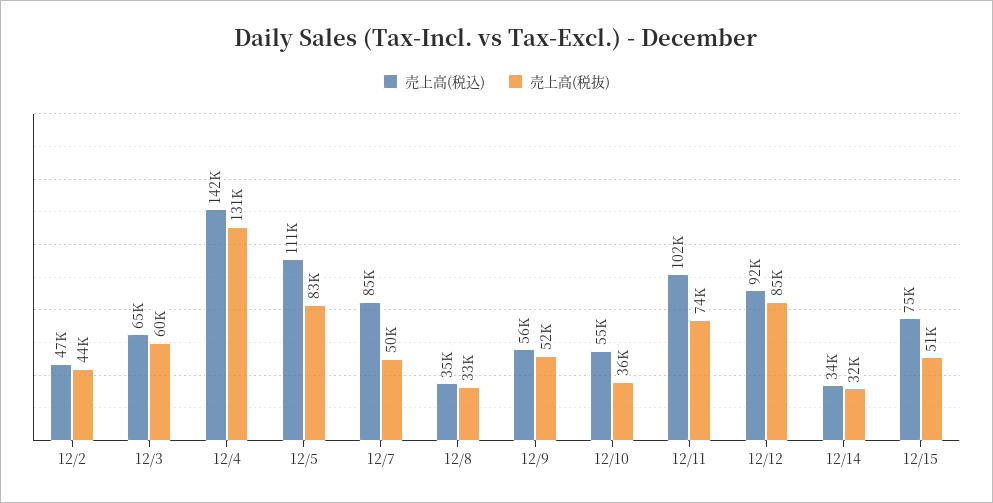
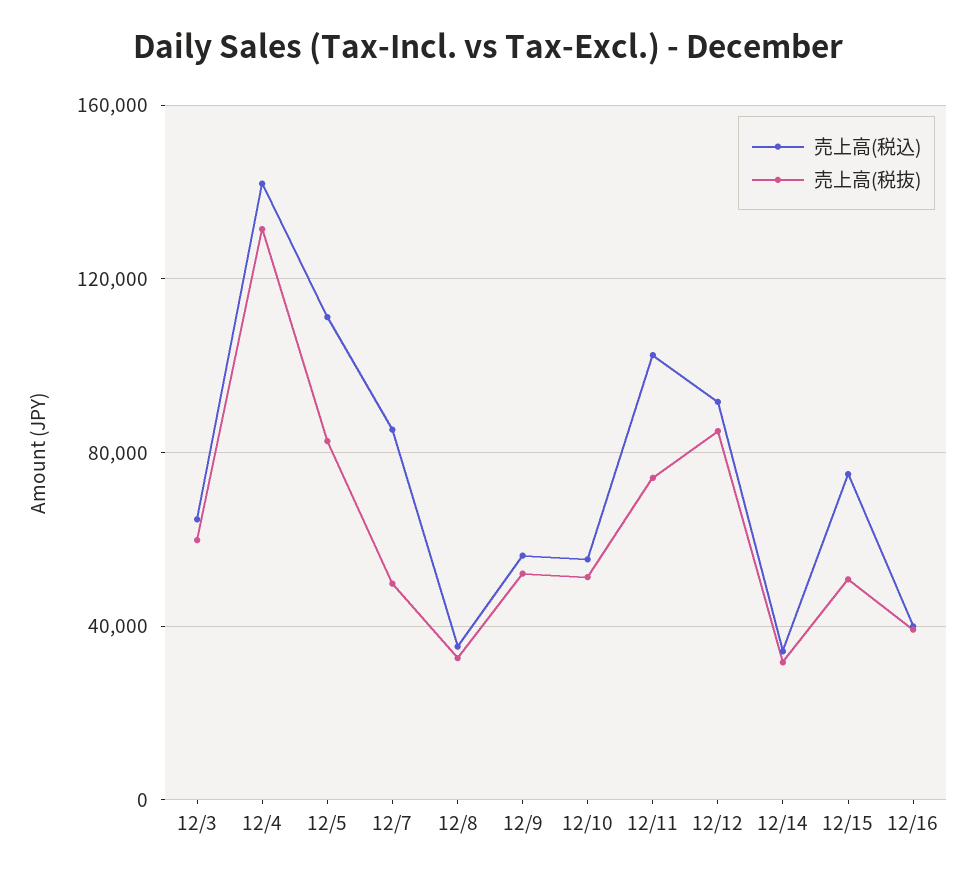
売上高(税込), 12/2: 47000 -> none
売上高(税抜), 12/2: 44000 -> none
売上高(税抜), 12/10: 36000 -> 50000
売上高(税込), 12/16: none -> 40000
売上高(税抜), 12/16: none -> 40000

